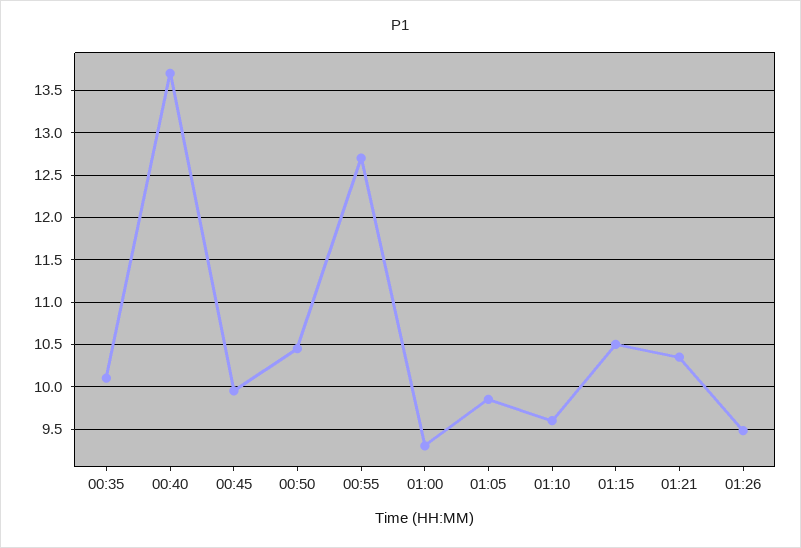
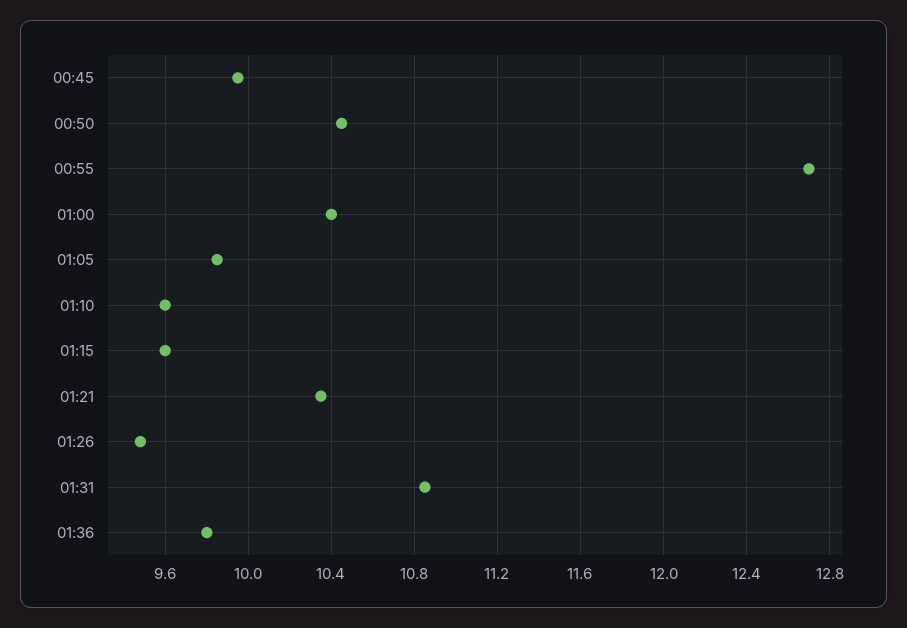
00:35: 10.1 -> none
00:40: 13.7 -> none
01:00: 9.3 -> 10.4
01:15: 10.5 -> 9.6
01:31: none -> 10.85
01:36: none -> 9.8

